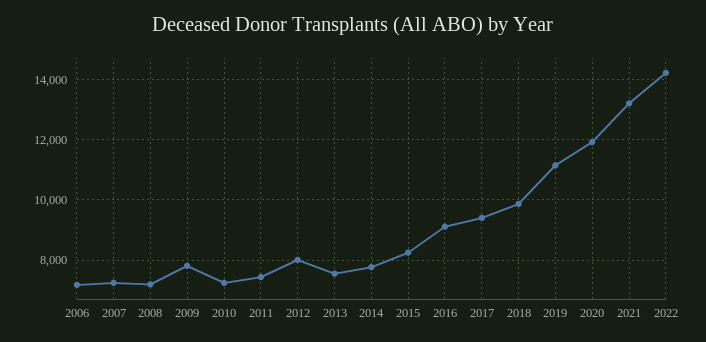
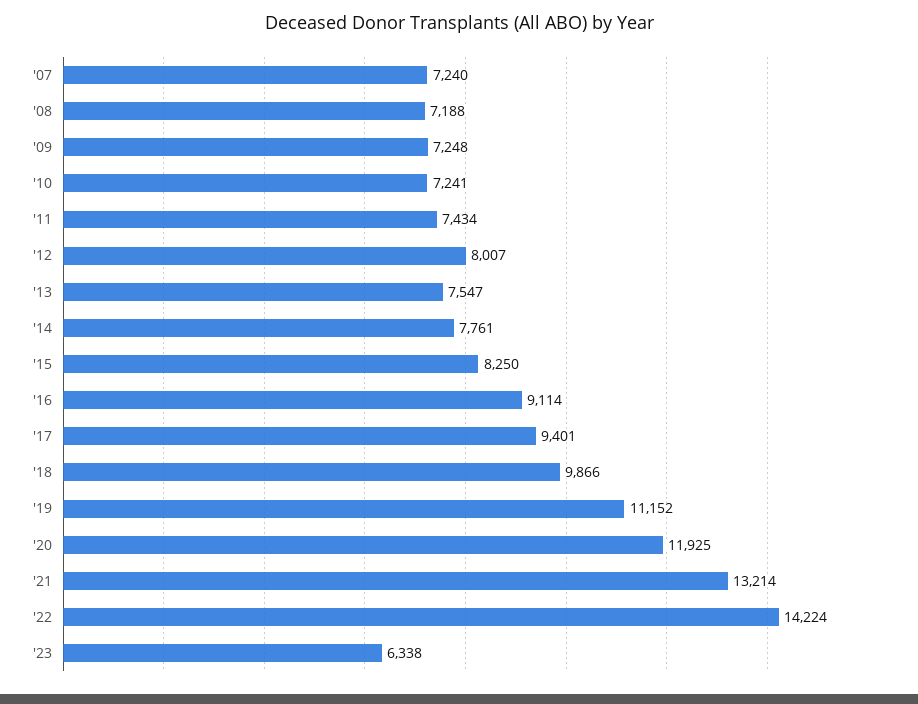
2006: 7200 -> none
2009: 7800 -> 7248
'23: none -> 6338

